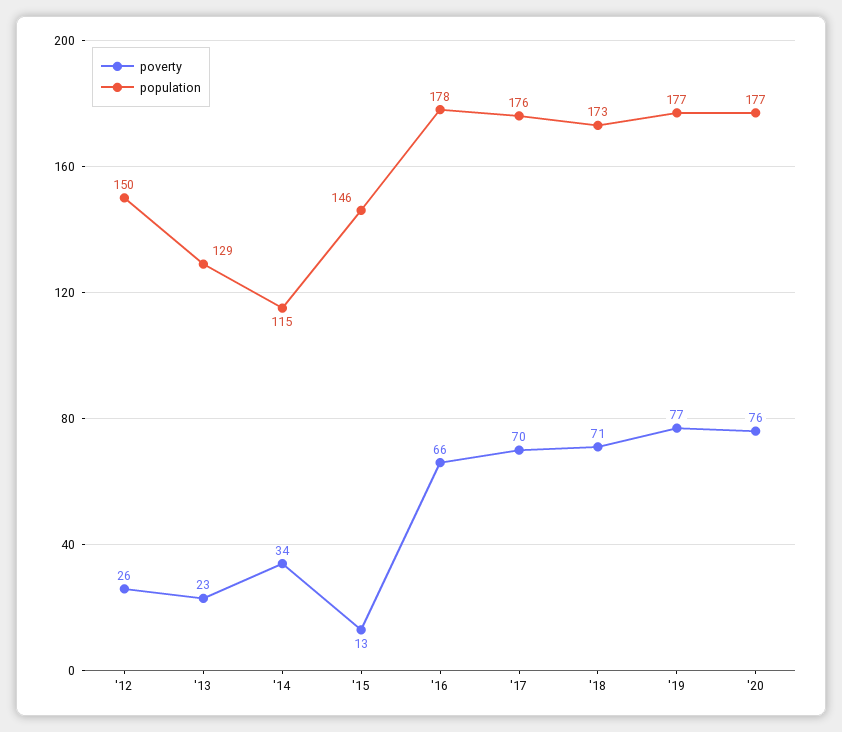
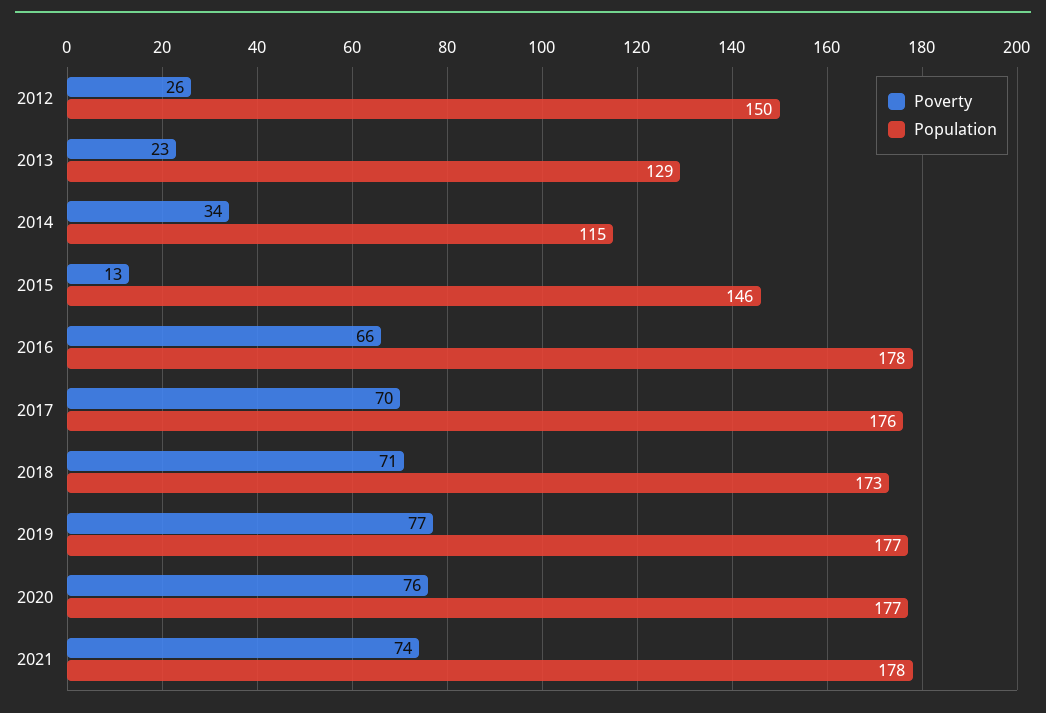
poverty, 2021: none -> 74
population, 2021: none -> 178

